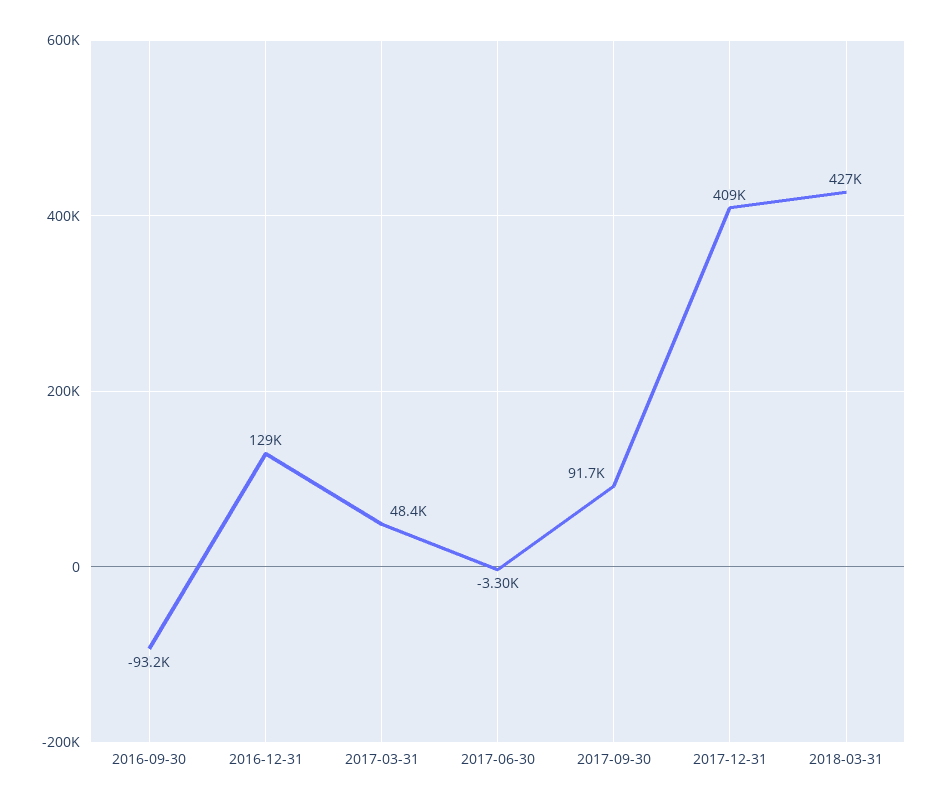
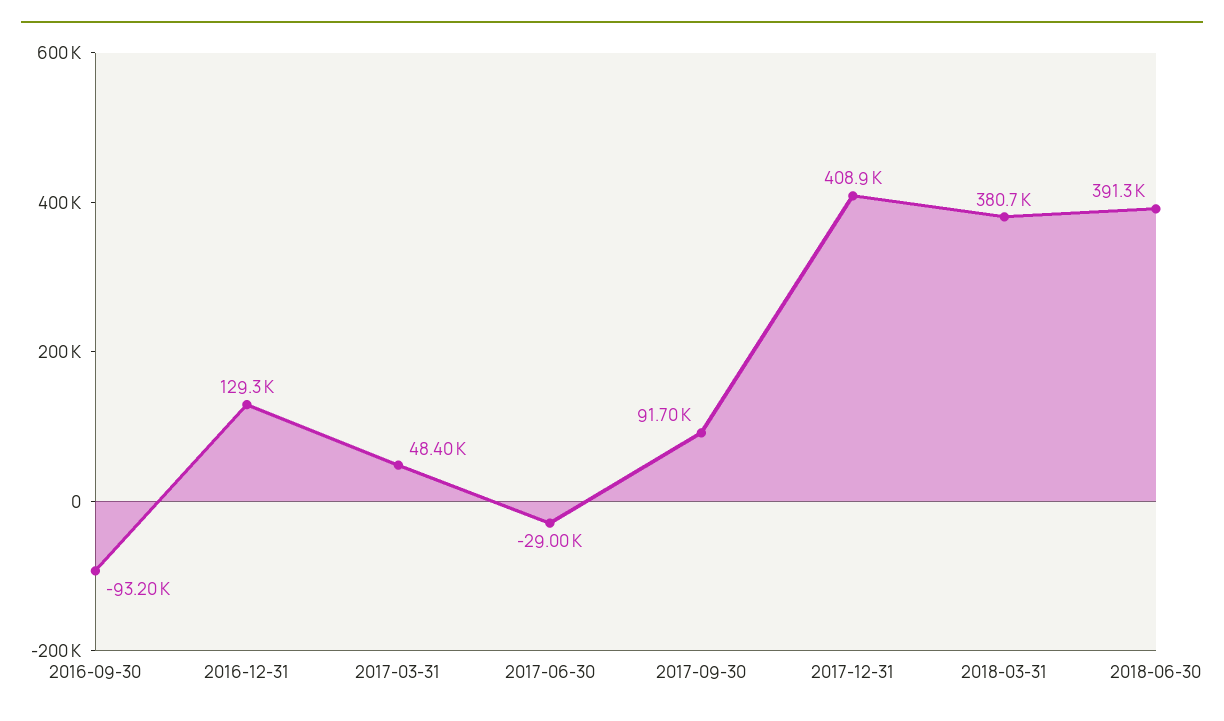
2017-06-30: -3300 -> -29000
2018-03-31: 427000 -> 380700
2018-06-30: none -> 391300

